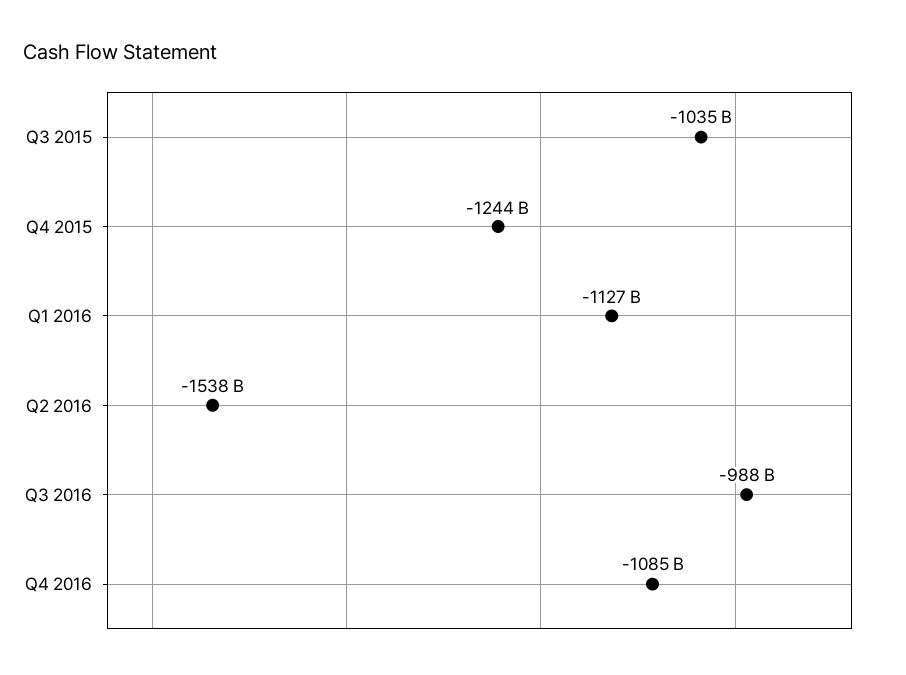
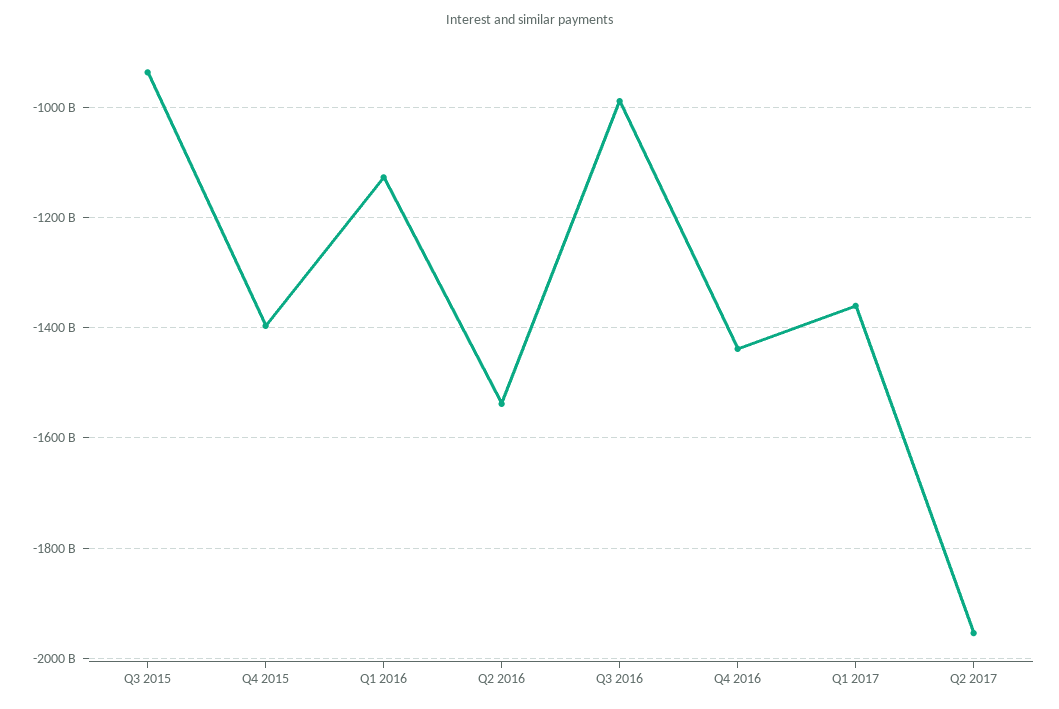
Q3 2015: -1035000000000 -> -940000000000
Q4 2015: -1244000000000 -> -1400000000000
Q4 2016: -1085000000000 -> -1440000000000
Q1 2017: none -> -1360000000000
Q2 2017: none -> -1960000000000

